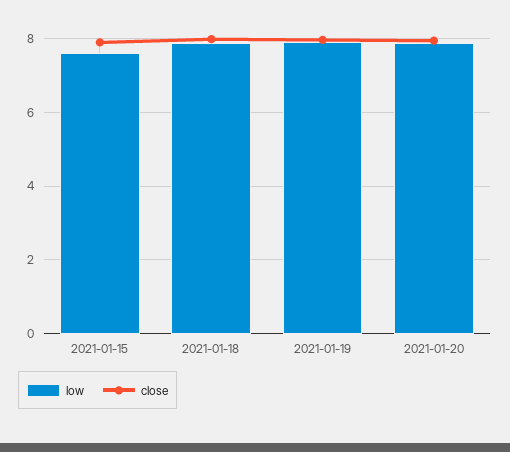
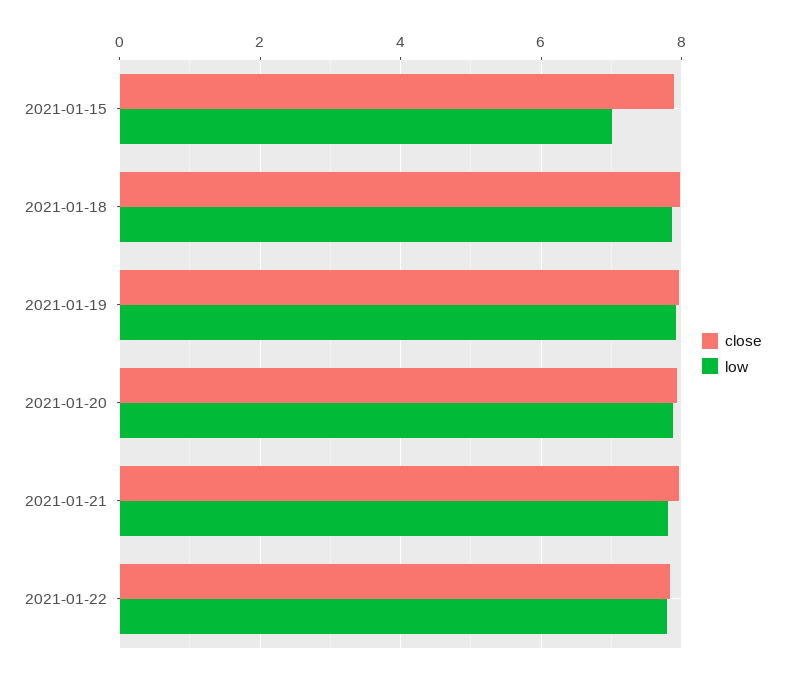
low, 2021-01-15: 7.6 -> 7
close, 2021-01-21: none -> 8
low, 2021-01-21: none -> 7.8
close, 2021-01-22: none -> 7.8
low, 2021-01-22: none -> 7.8

